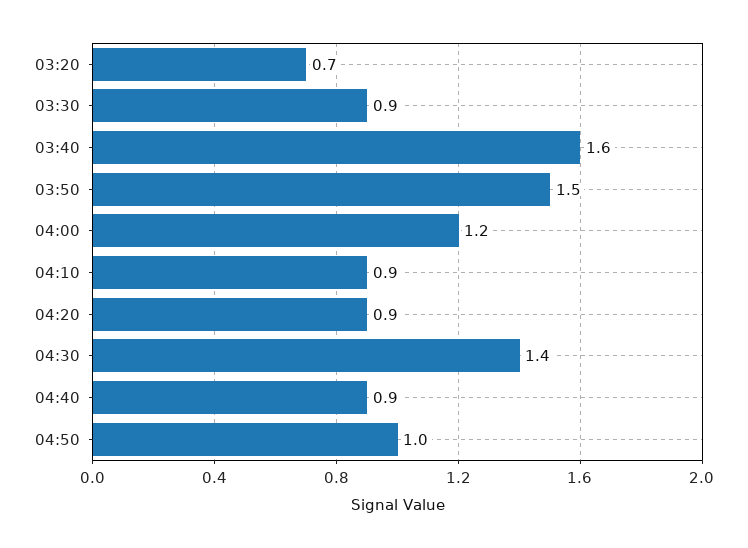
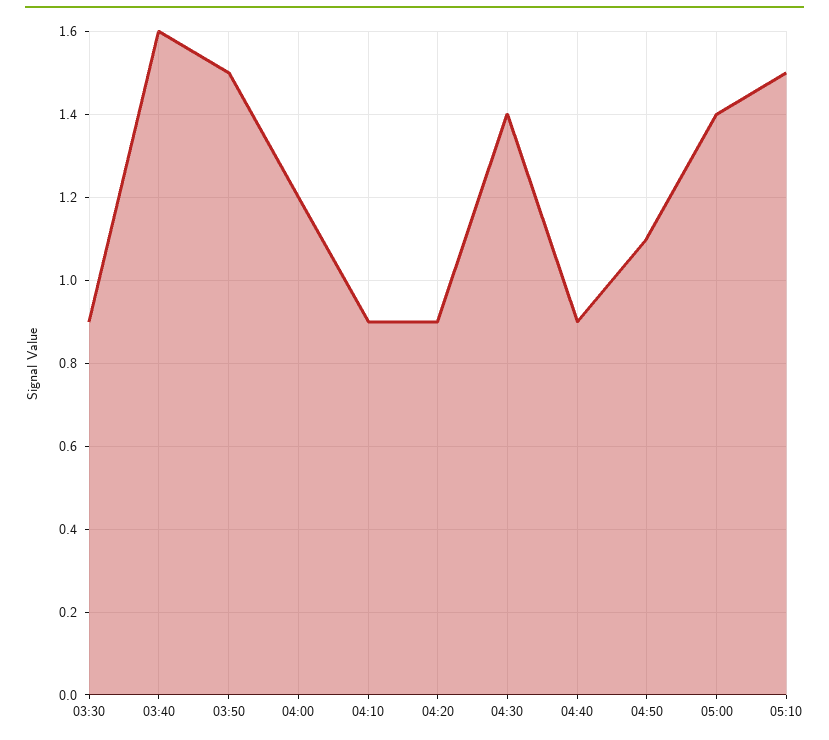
03:20: 0.7 -> none
04:50: 1 -> 1.1
05:00: none -> 1.4
05:10: none -> 1.5

